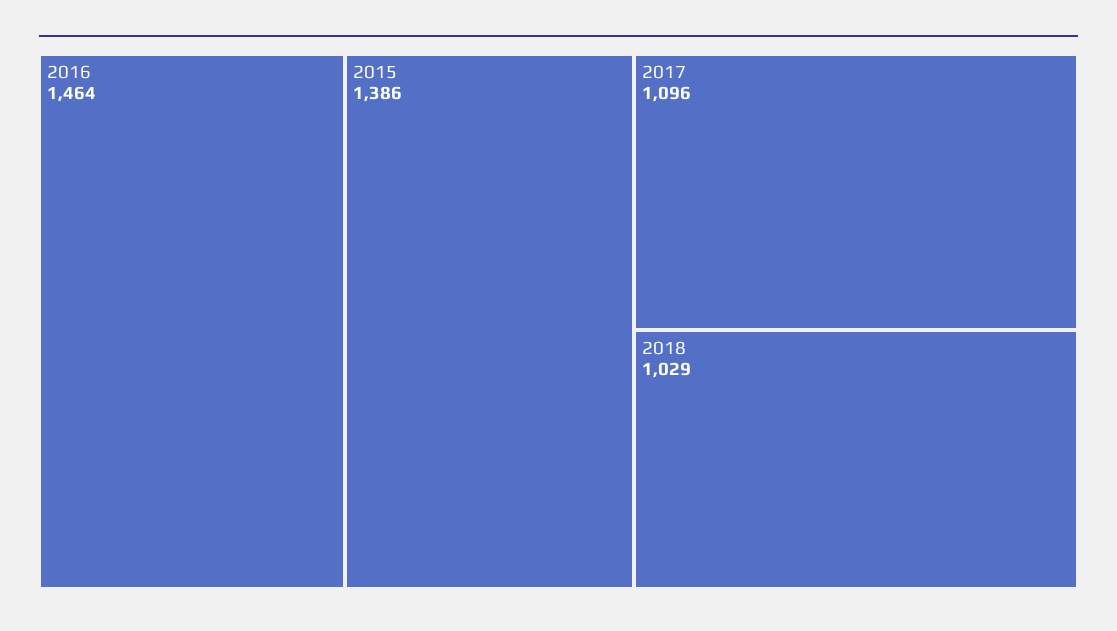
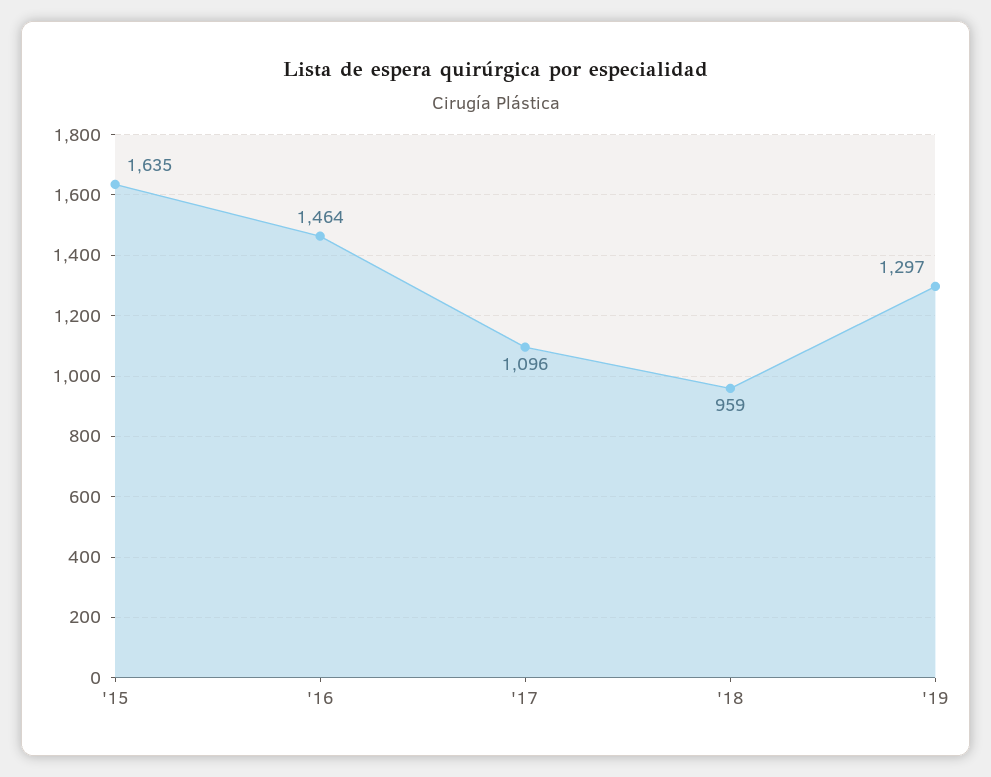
2015: 1386 -> 1635
2018: 1029 -> 959
'19: none -> 1297

